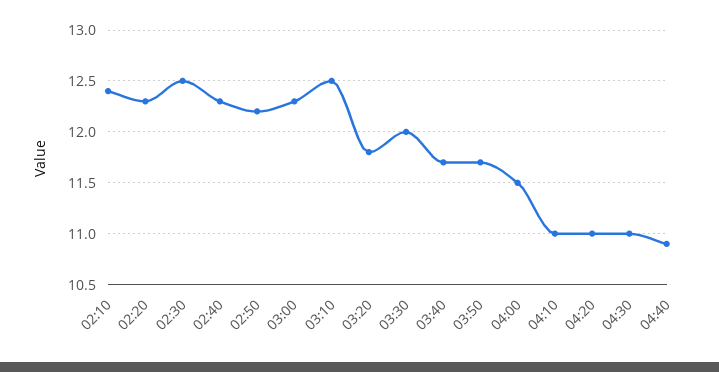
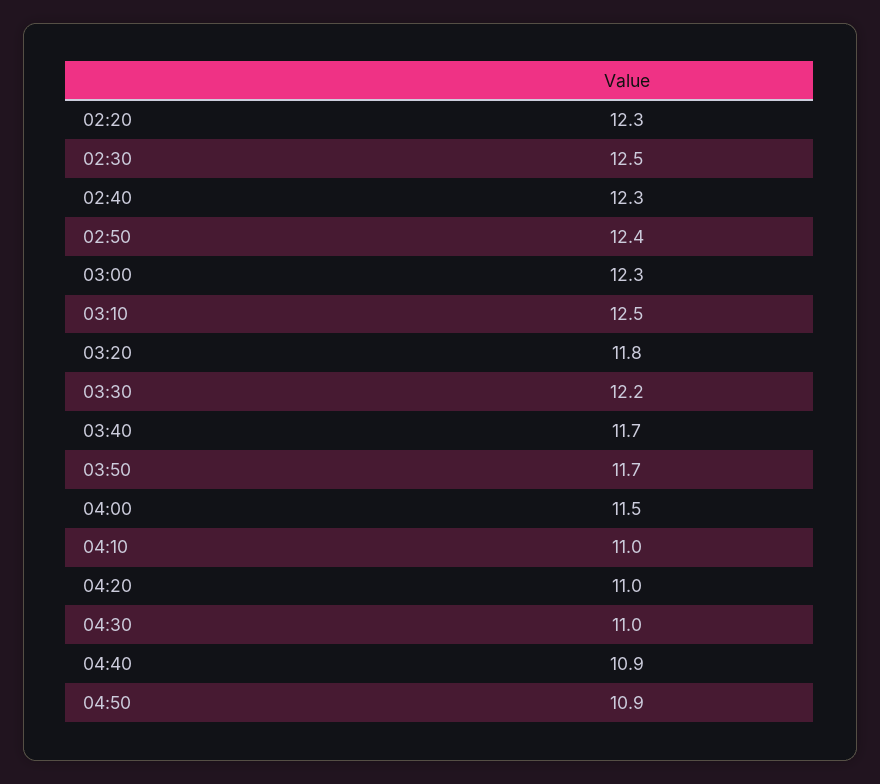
02:10: 12.4 -> none
02:50: 12.2 -> 12.4
03:30: 12 -> 12.2
04:50: none -> 10.9

